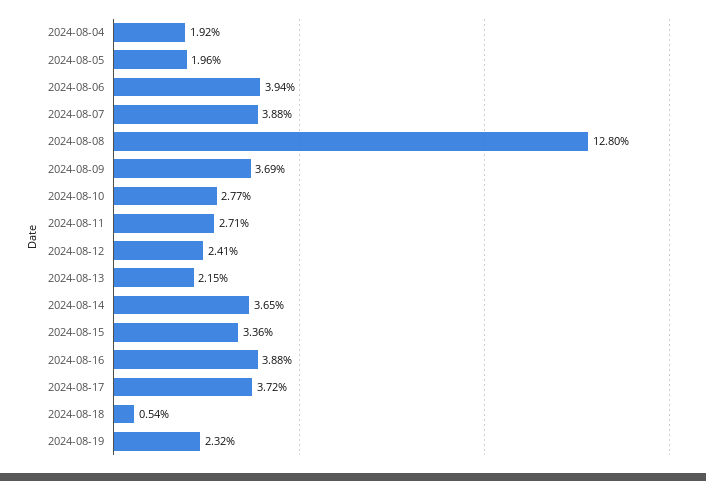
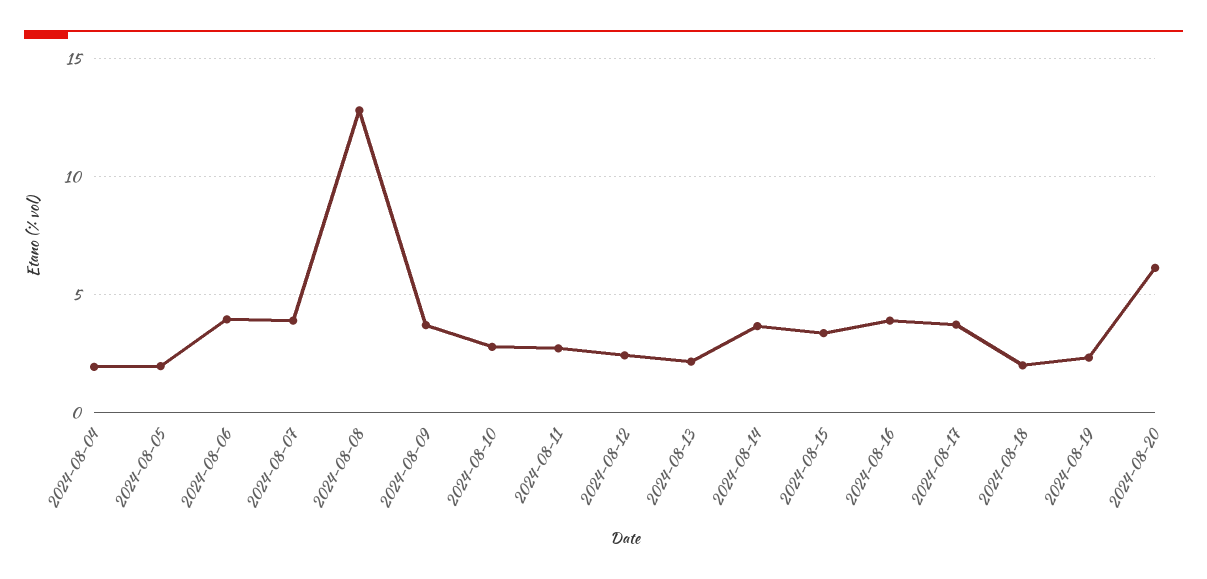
2024-08-18: 0.54 -> 2
2024-08-20: none -> 6

